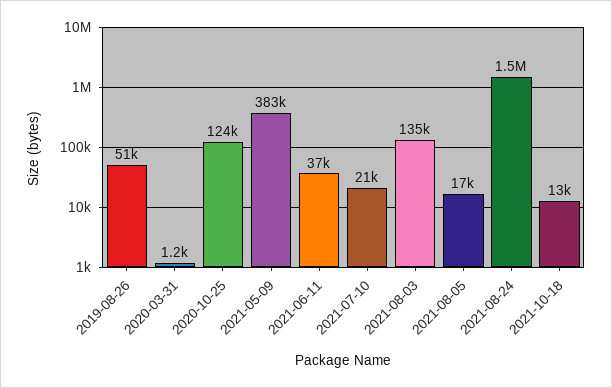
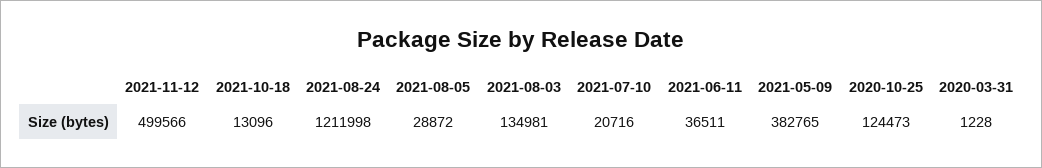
2019-08-26: 51000 -> none
2021-08-05: 17000 -> 28872
2021-08-24: 1500000 -> 1211998
2021-11-12: none -> 499566

